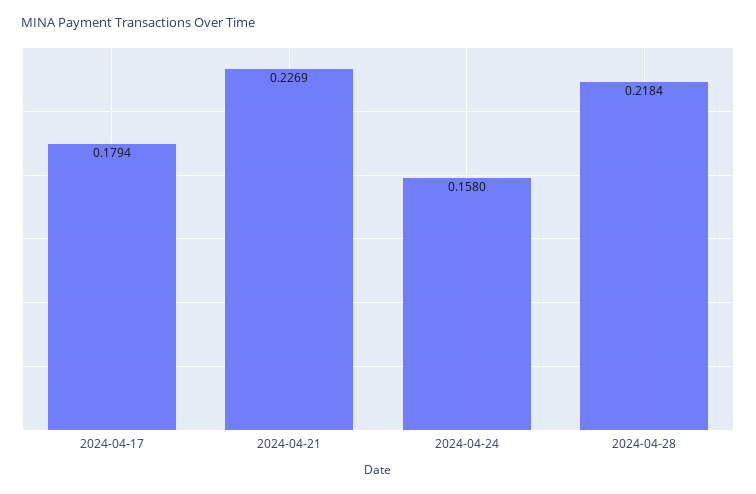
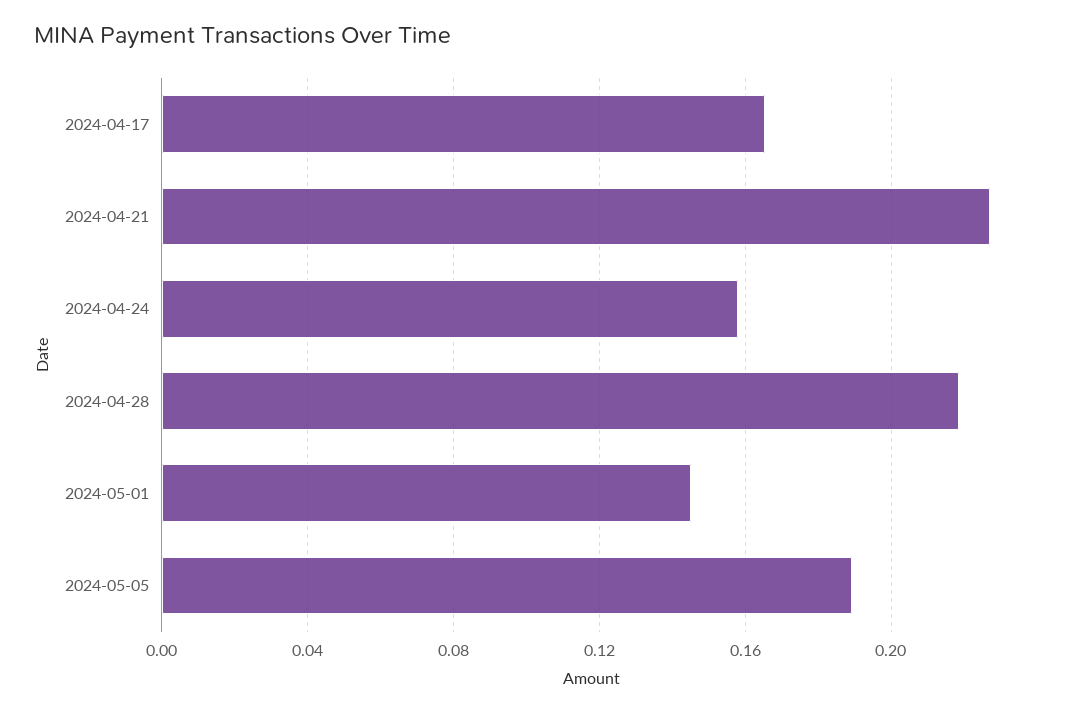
2024-04-17: 0.1794 -> 0.165
2024-05-01: none -> 0.145
2024-05-05: none -> 0.19

